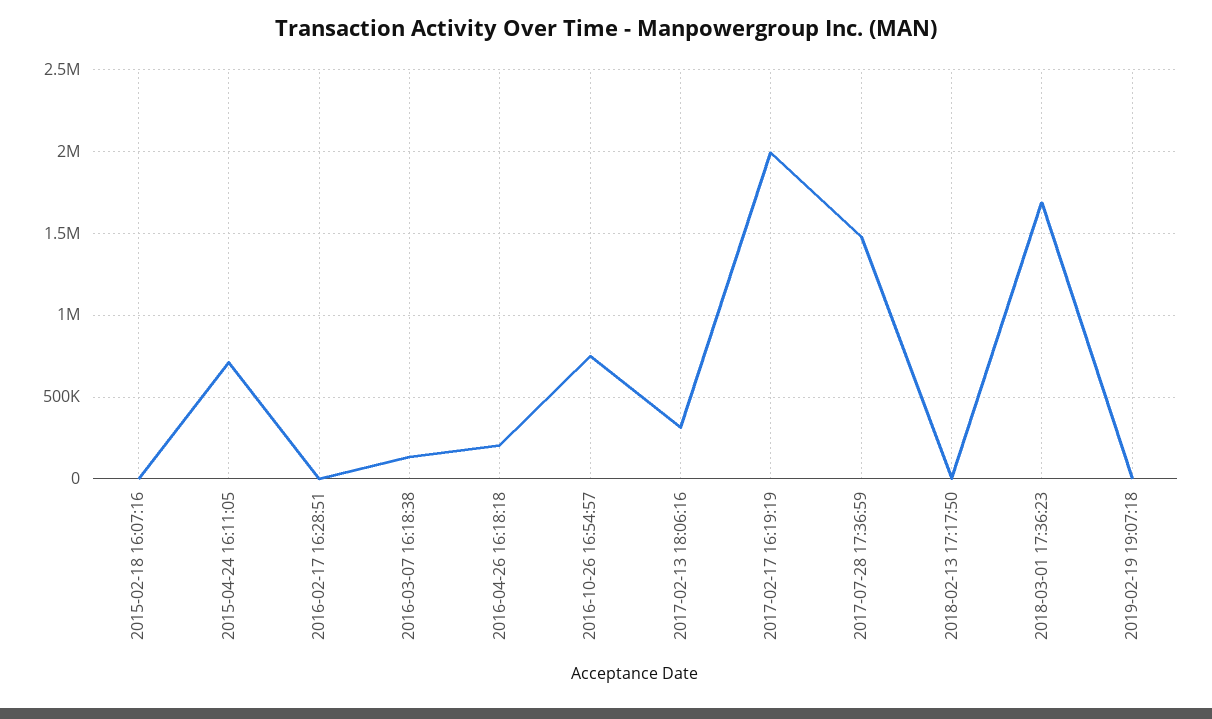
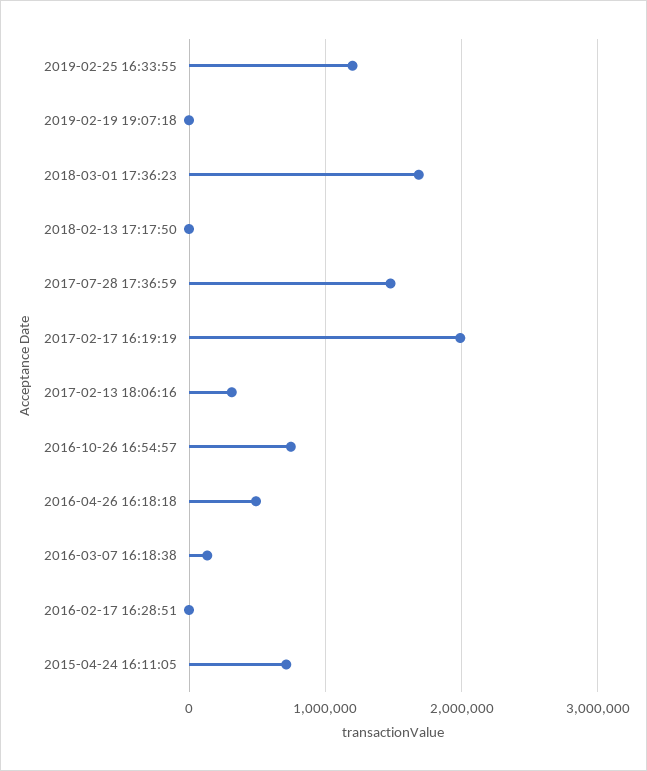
2015-02-18 16:07:16: 0 -> none
2016-04-26 16:18:18: 200000 -> 500000
2019-02-25 16:33:55: none -> 1200000

